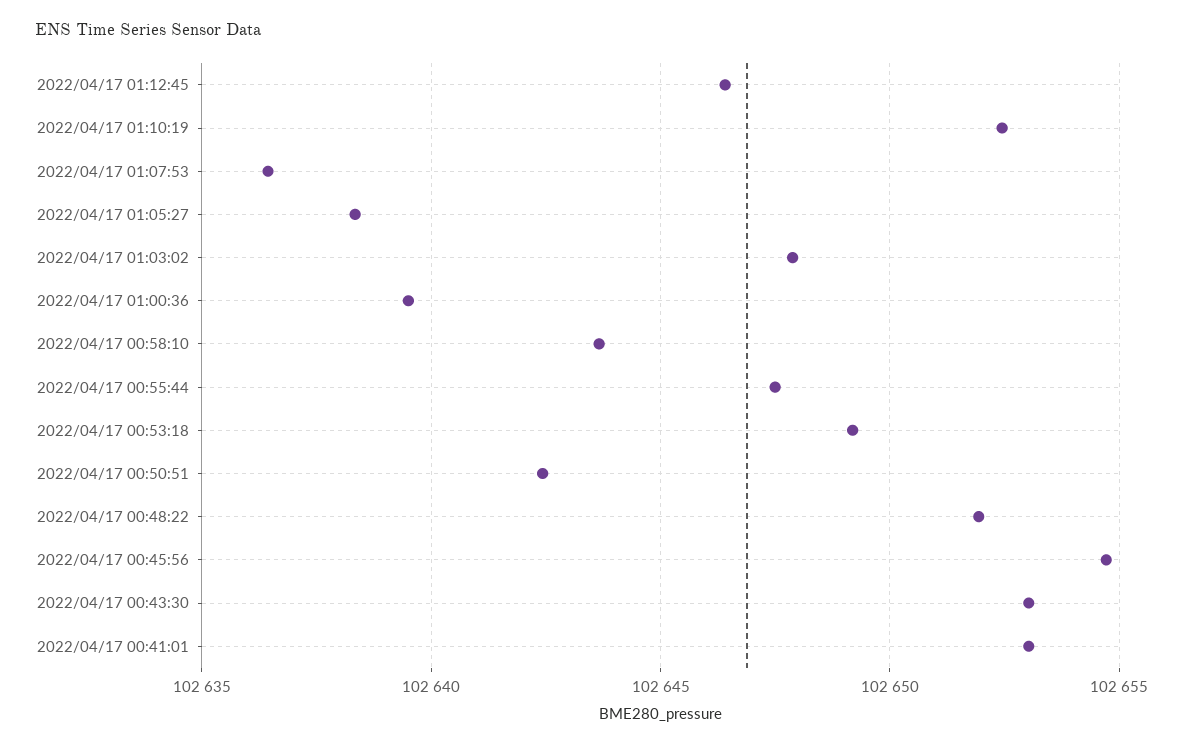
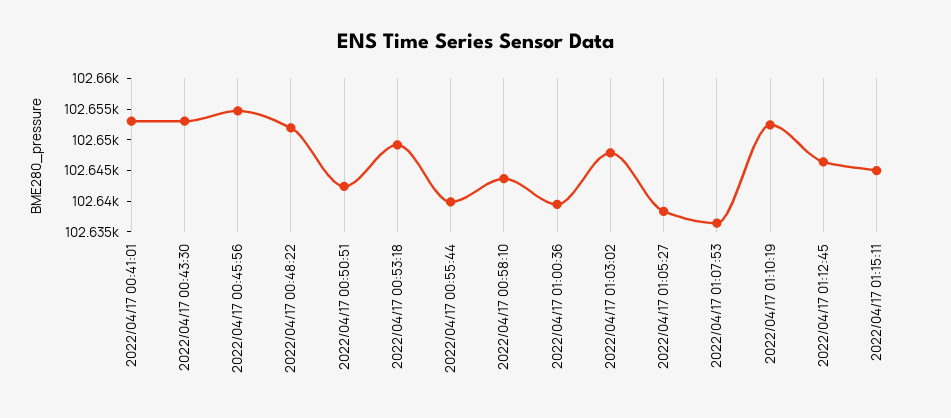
2022/04/17 00:55:44: 102647.5 -> 102640
2022/04/17 01:15:11: none -> 102645

